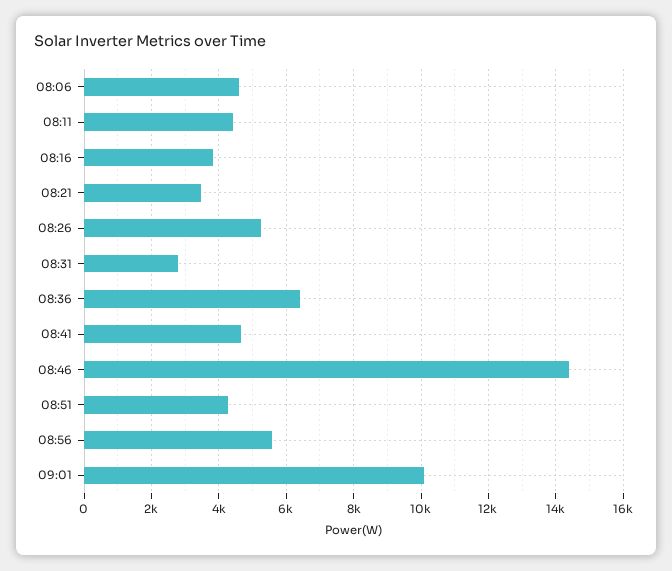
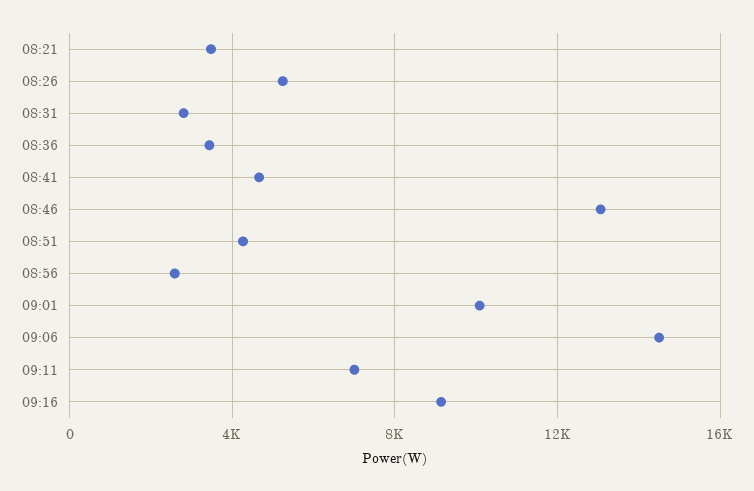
08:06: 4600 -> none
08:11: 4400 -> none
08:16: 3800 -> none
08:36: 6400 -> 3500
08:46: 14400 -> 13000
08:56: 5600 -> 2500
09:06: none -> 14500
09:11: none -> 7000
09:16: none -> 9000

